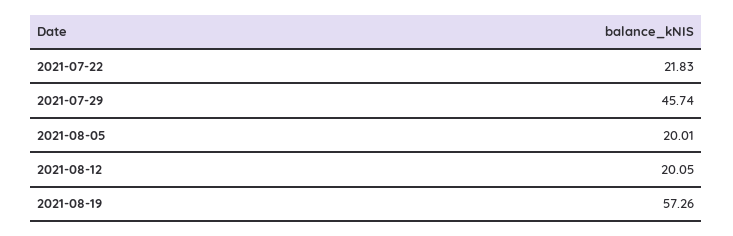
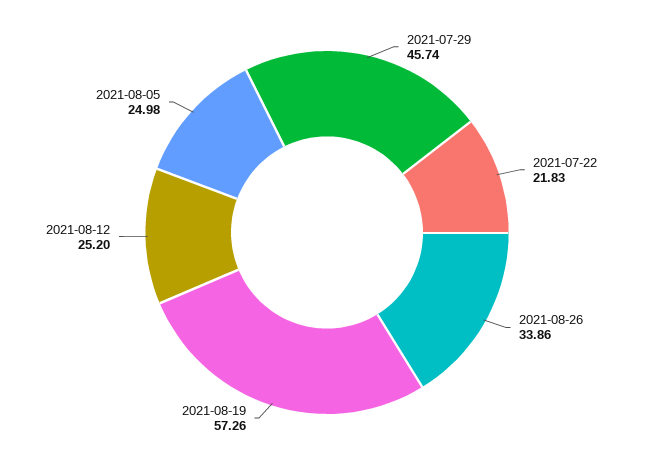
2021-08-05: 20.01 -> 24.98
2021-08-12: 20.05 -> 25.2
2021-08-26: none -> 33.86

